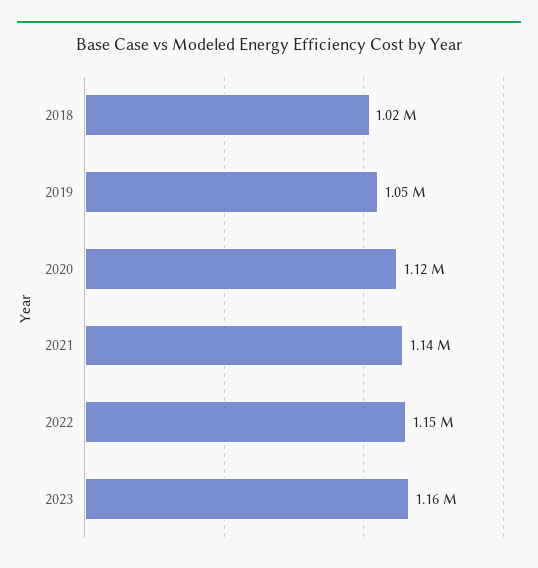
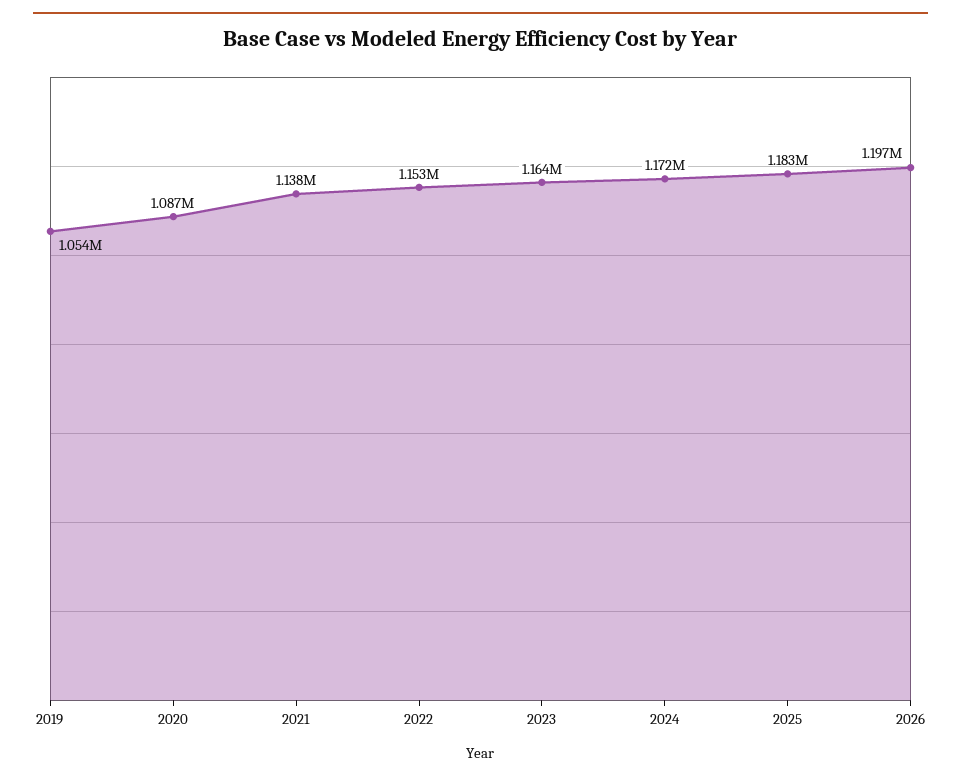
2018: 1020000 -> none
2020: 1120000 -> 1087000
2024: none -> 1172000
2025: none -> 1183000
2026: none -> 1197000

